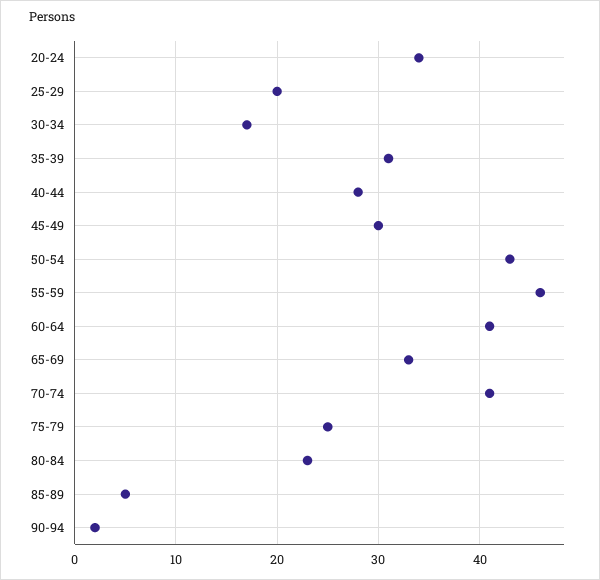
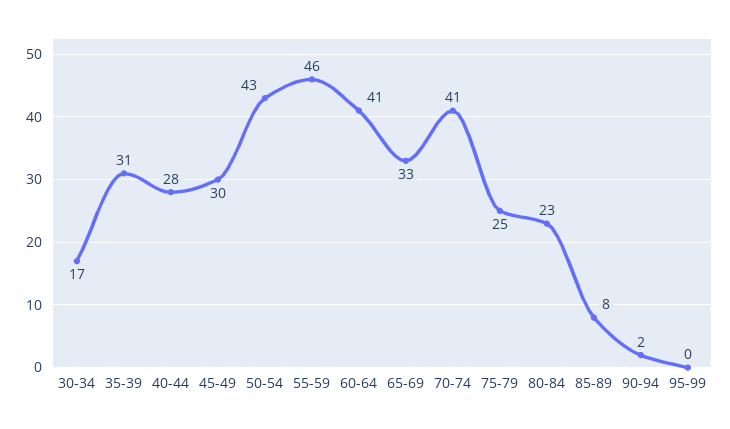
20-24: 34 -> none
25-29: 20 -> none
85-89: 5 -> 8
95-99: none -> 0

